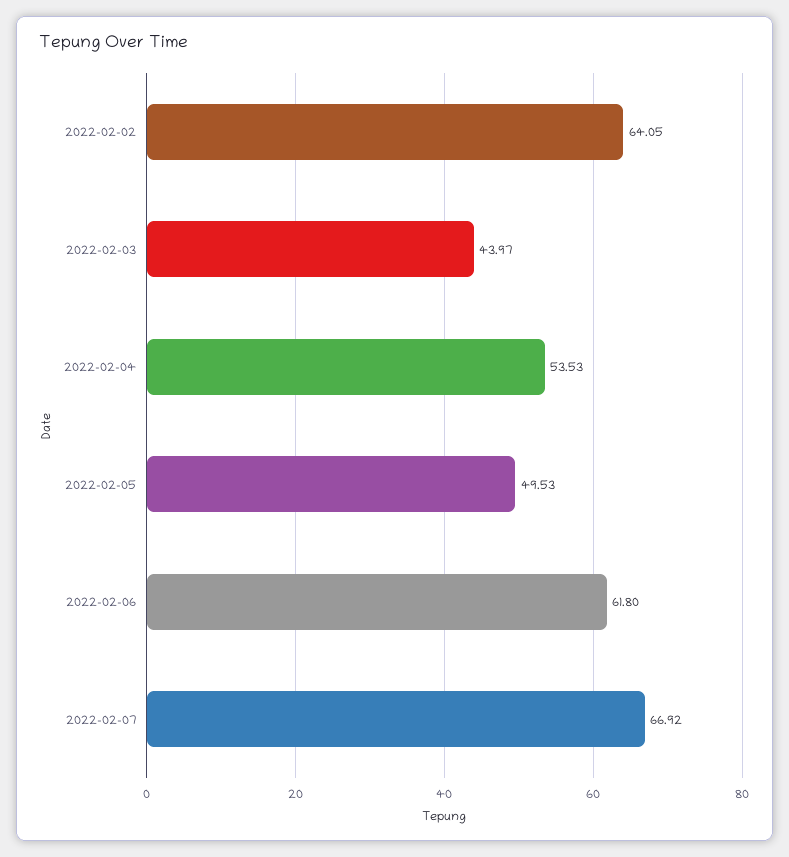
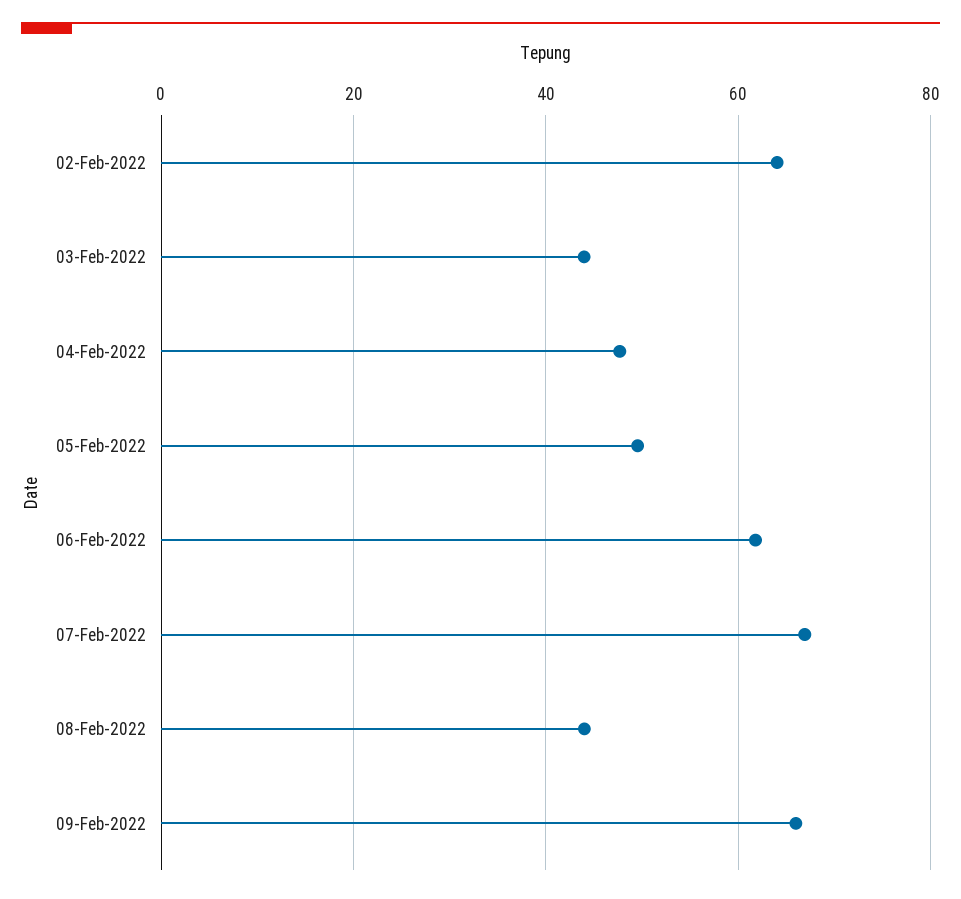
2022-02-04: 53.53 -> 48
08-Feb-2022: none -> 44
09-Feb-2022: none -> 66

